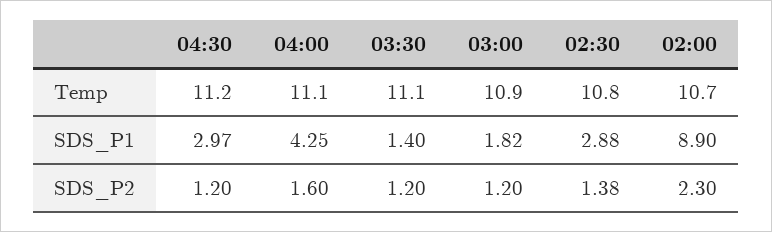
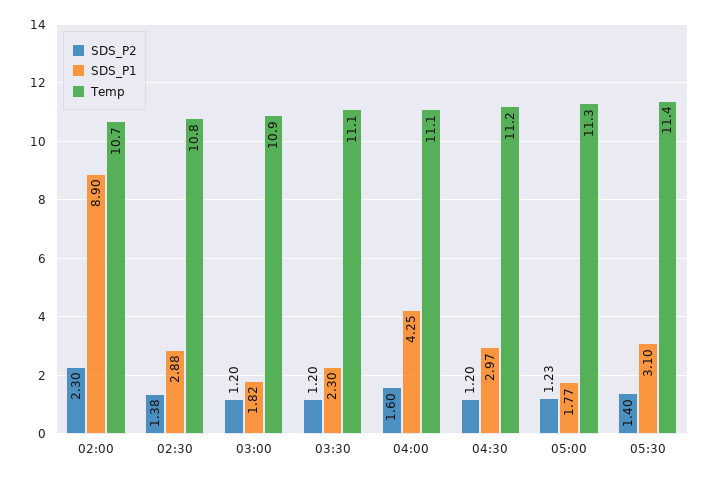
SDS_P1, 03:30: 1.4 -> 2.3
SDS_P2, 05:00: none -> 1.23
SDS_P1, 05:00: none -> 1.77
Temp, 05:00: none -> 11.3
SDS_P2, 05:30: none -> 1.4
SDS_P1, 05:30: none -> 3.1
Temp, 05:30: none -> 11.4

